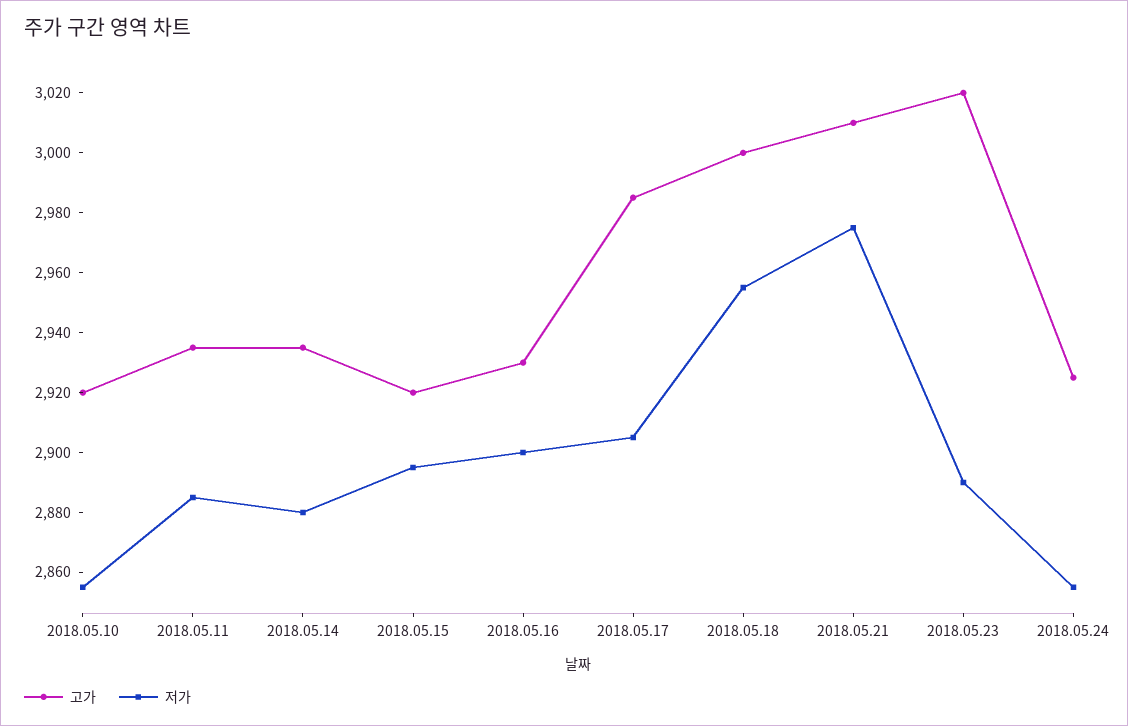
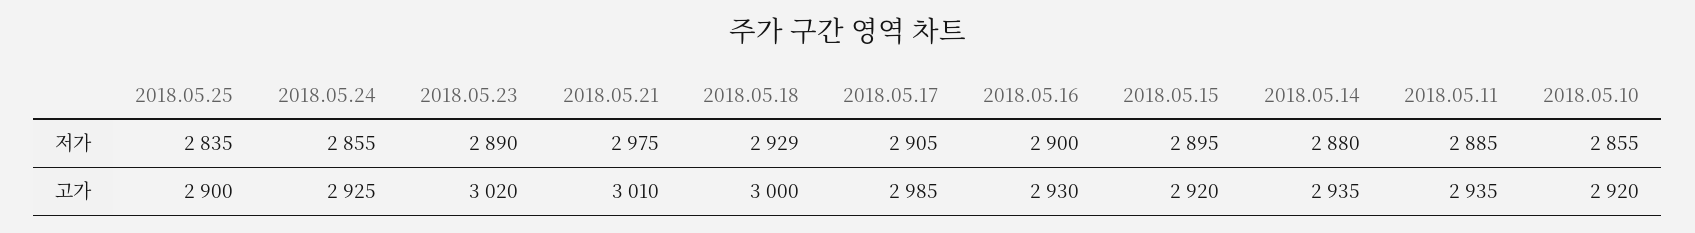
저가, 2018.05.18: 2955 -> 2929
저가, 2018.05.25: none -> 2835
고가, 2018.05.25: none -> 2900

